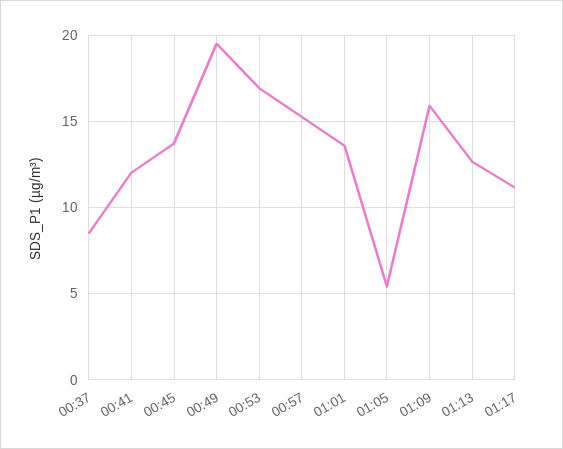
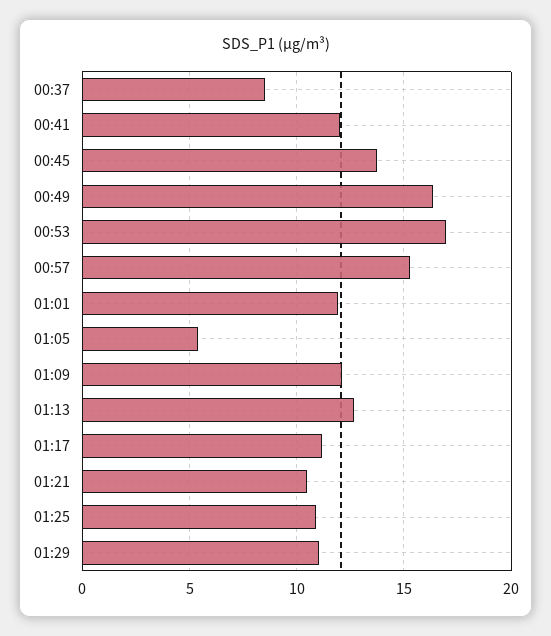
00:49: 19.5 -> 16.5
01:01: 13.5 -> 12
01:09: 16 -> 12
01:21: none -> 10.5
01:25: none -> 11
01:29: none -> 11

